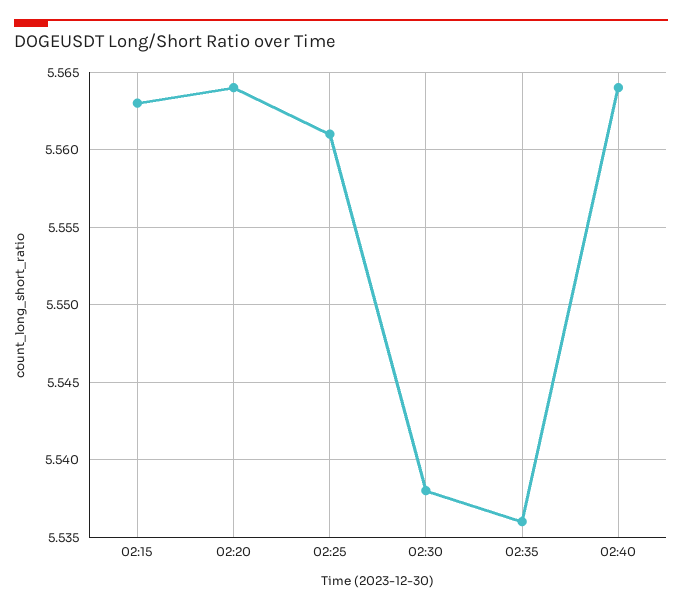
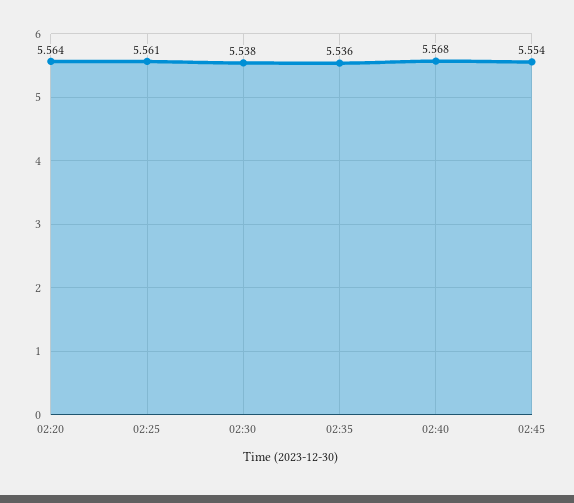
02:15: 5.563 -> none
02:40: 5.564 -> 5.568
02:45: none -> 5.554

